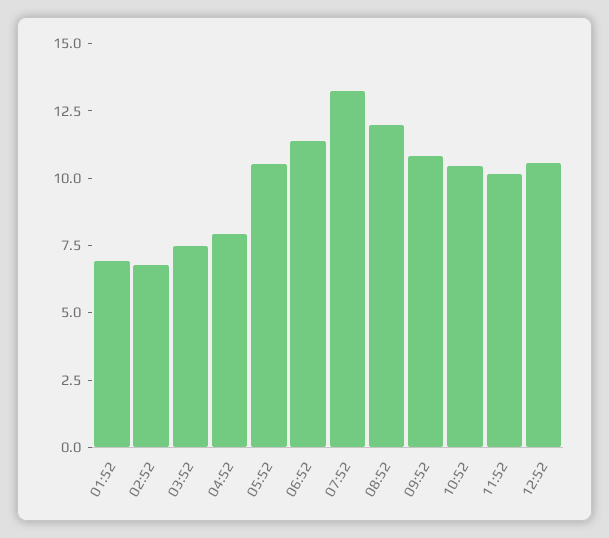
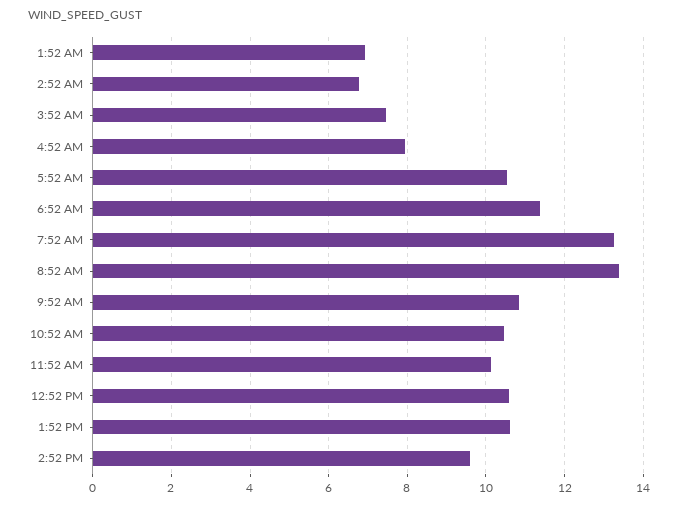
08:52: 12 -> 13.4
1:52 PM: none -> 10.6
2:52 PM: none -> 9.6

